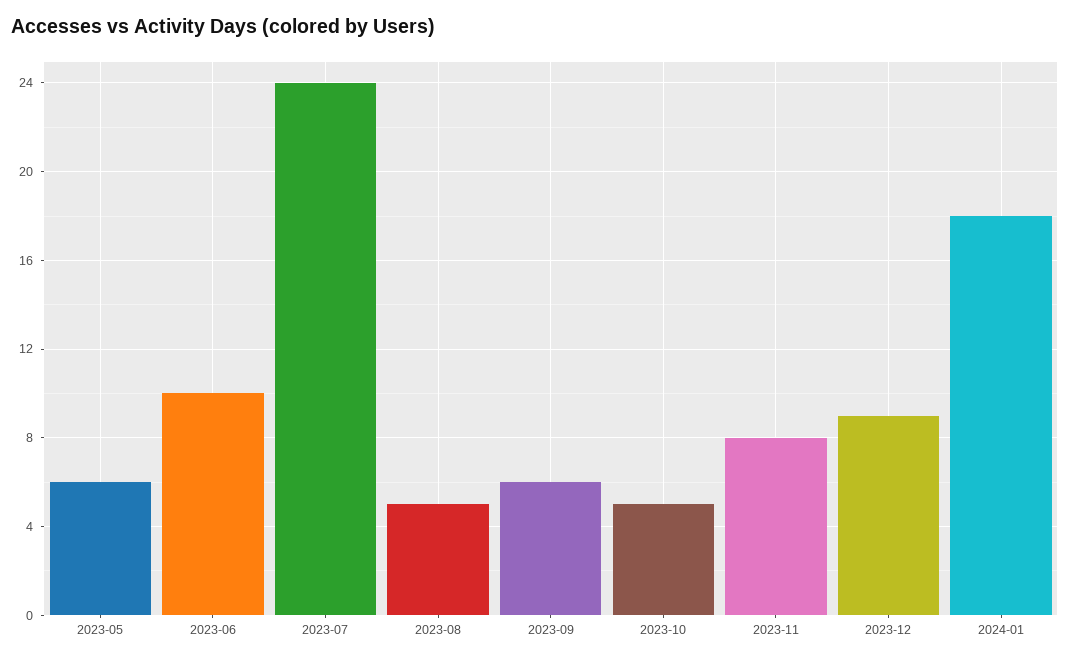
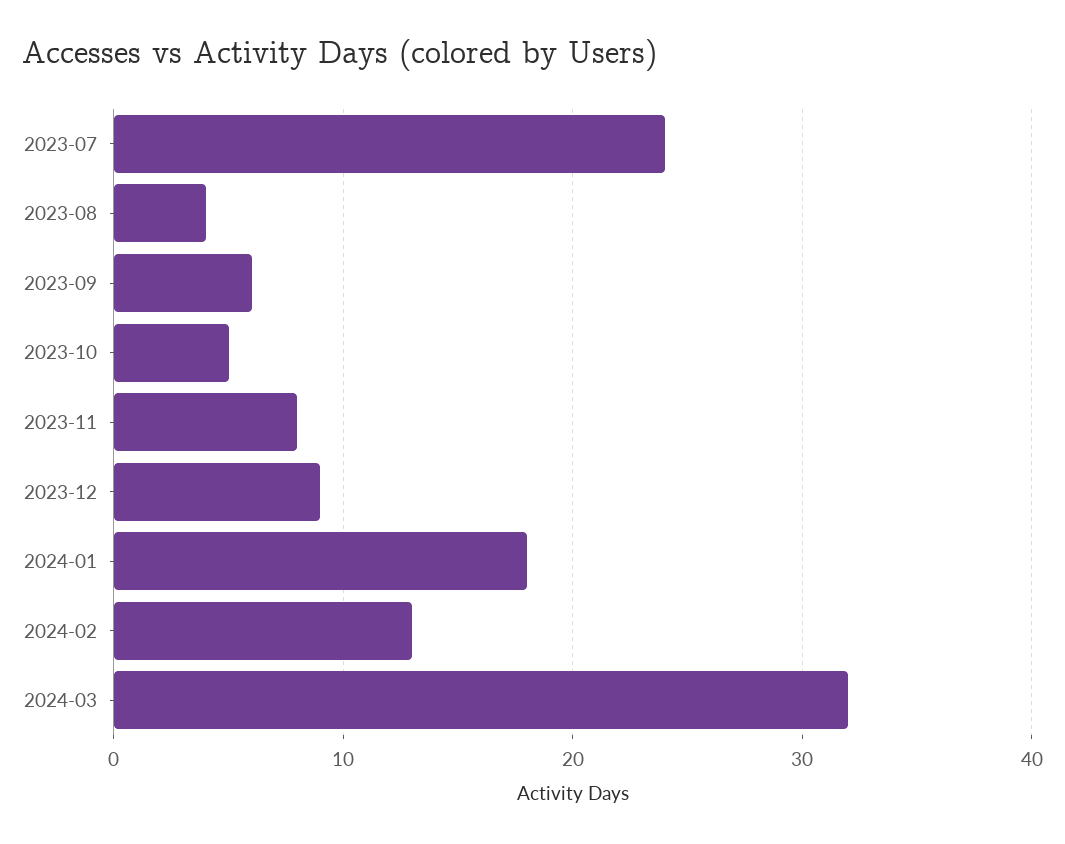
2023-05: 6 -> none
2023-06: 10 -> none
2023-08: 5 -> 4
2024-02: none -> 13
2024-03: none -> 32

